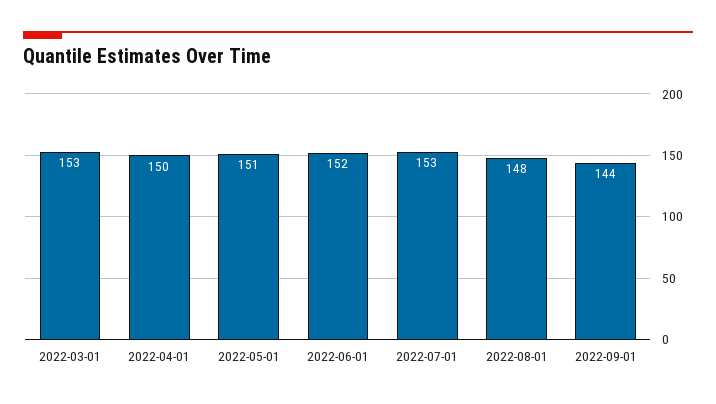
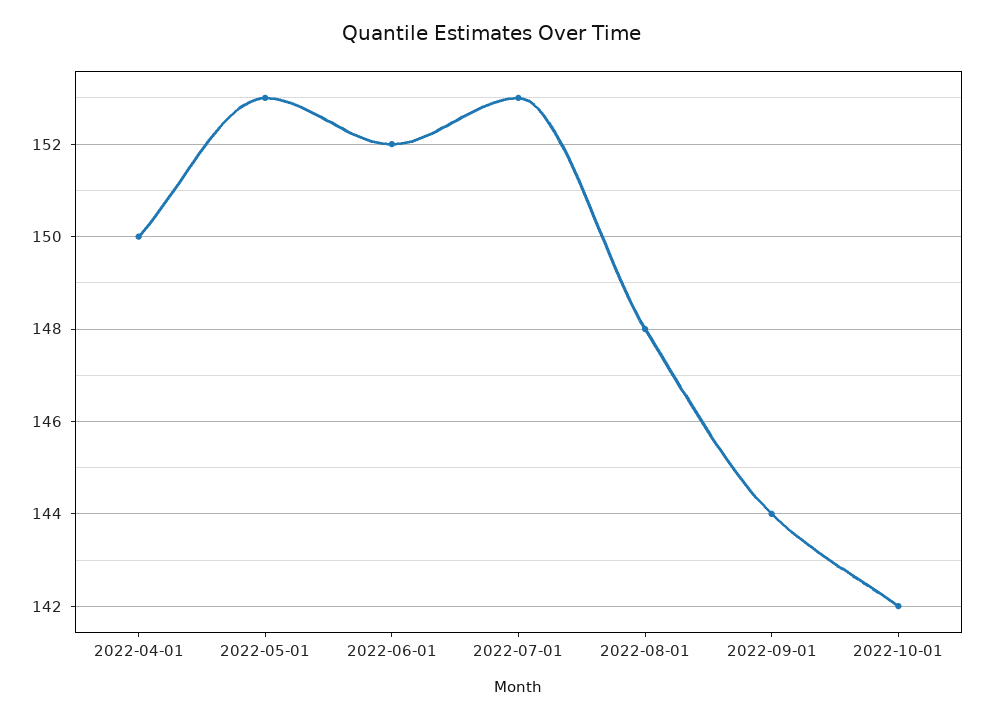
2022-03-01: 153 -> none
2022-05-01: 151 -> 153
2022-10-01: none -> 142

